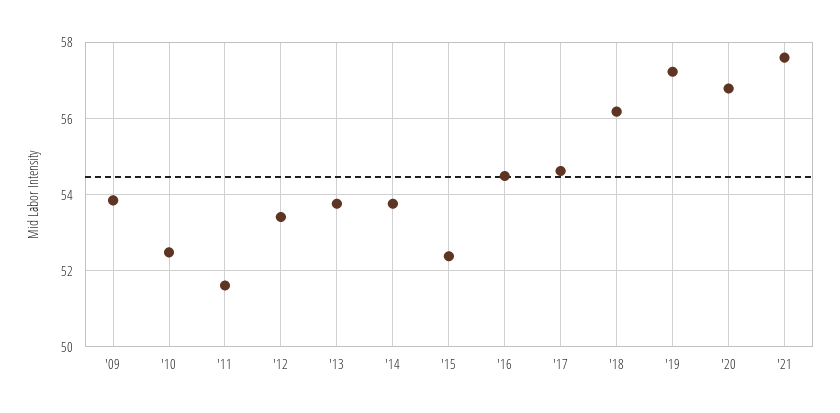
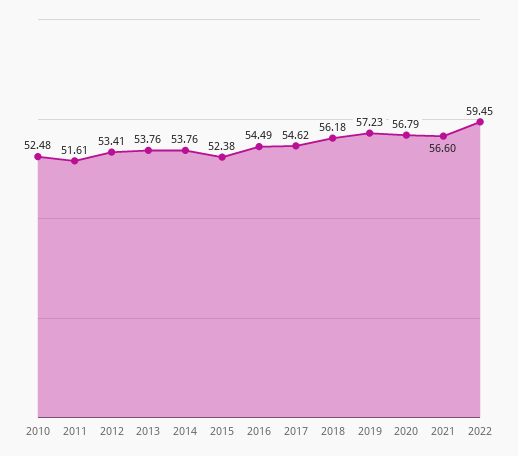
'09: 53.8 -> none
'21: 57.6 -> 56.6
2022: none -> 59.45

